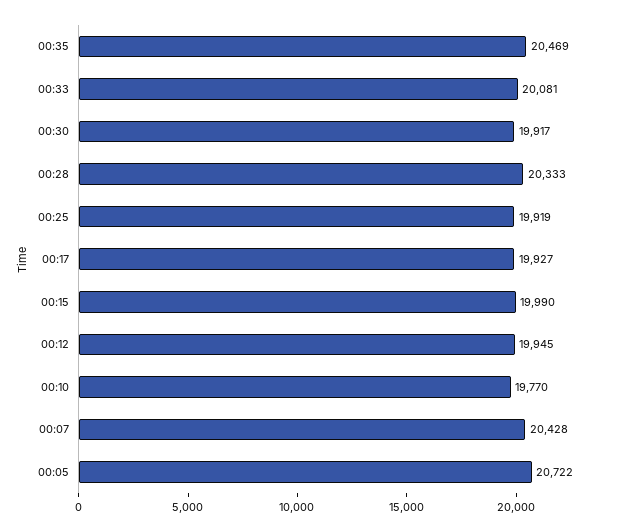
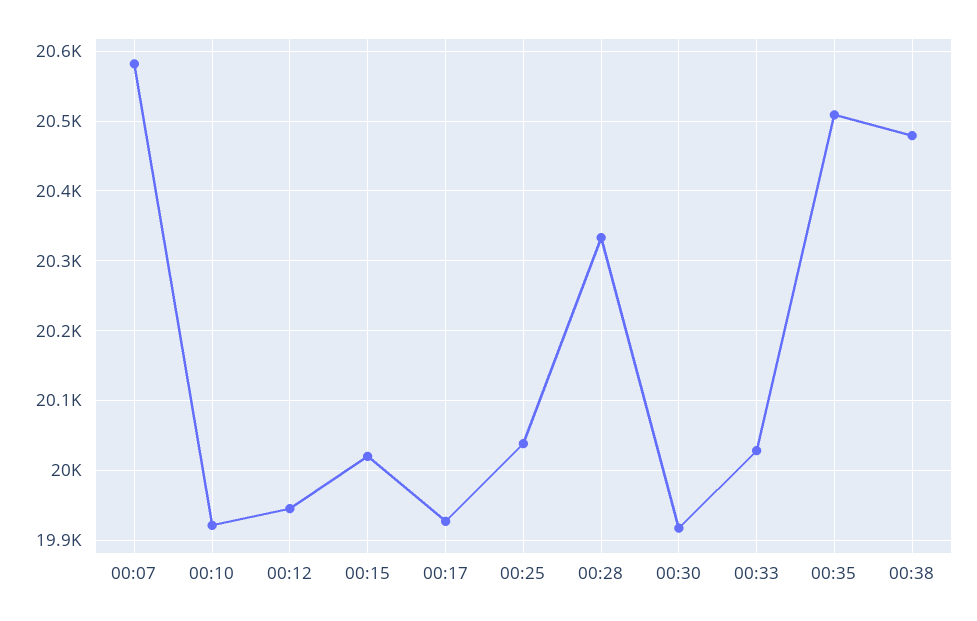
00:35: 20469 -> 20510
00:33: 20081 -> 20030
00:25: 19919 -> 20040
00:15: 19990 -> 20020
00:10: 19770 -> 19920
00:07: 20428 -> 20580
00:05: 20722 -> none
00:38: none -> 20480

